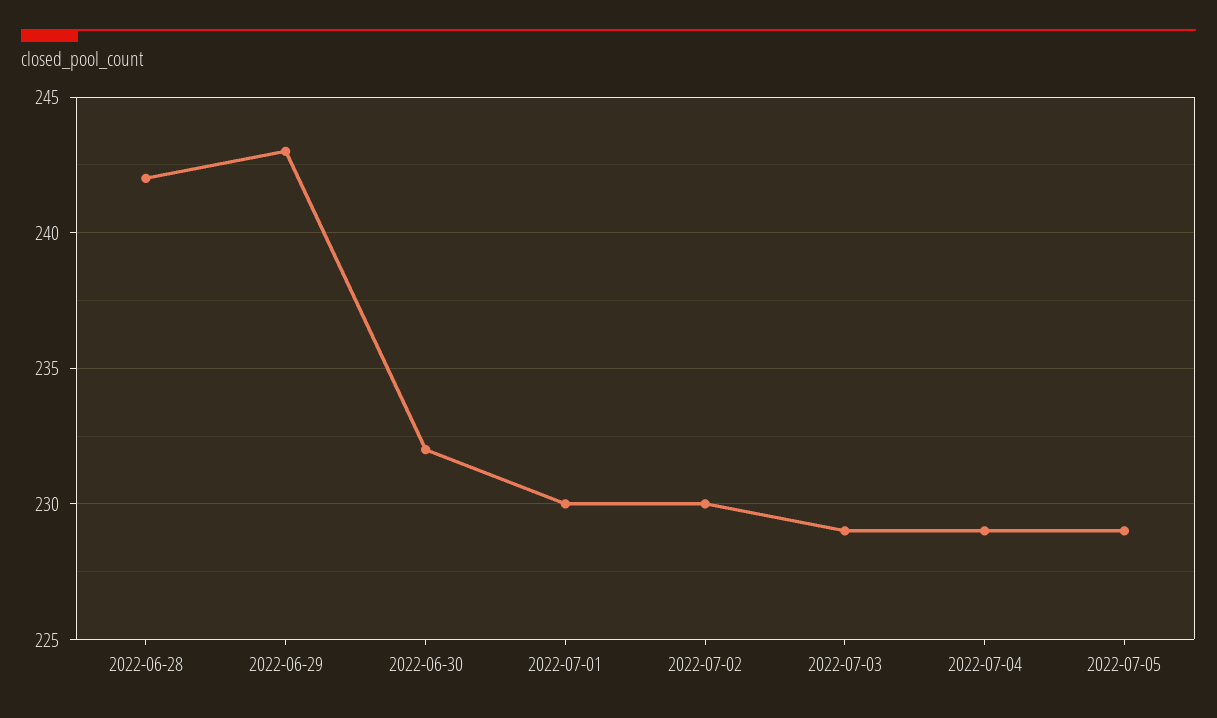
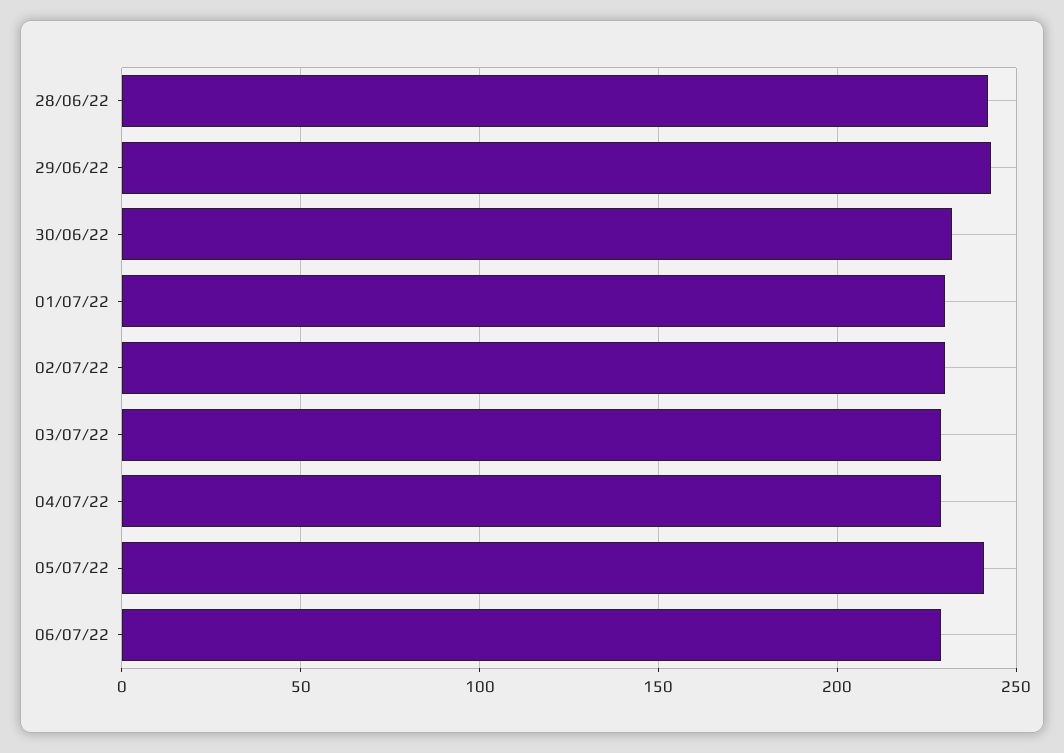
2022-07-05: 229 -> 240
06/07/22: none -> 230

